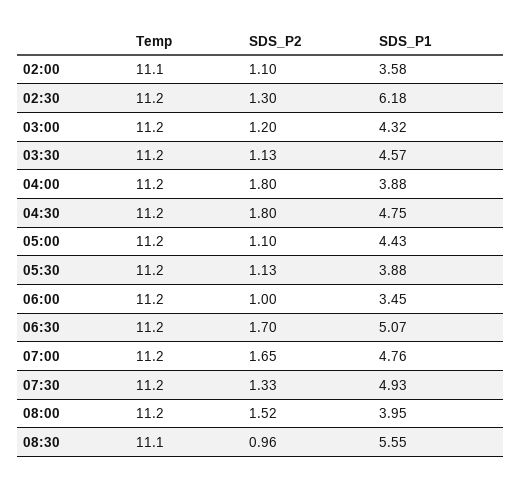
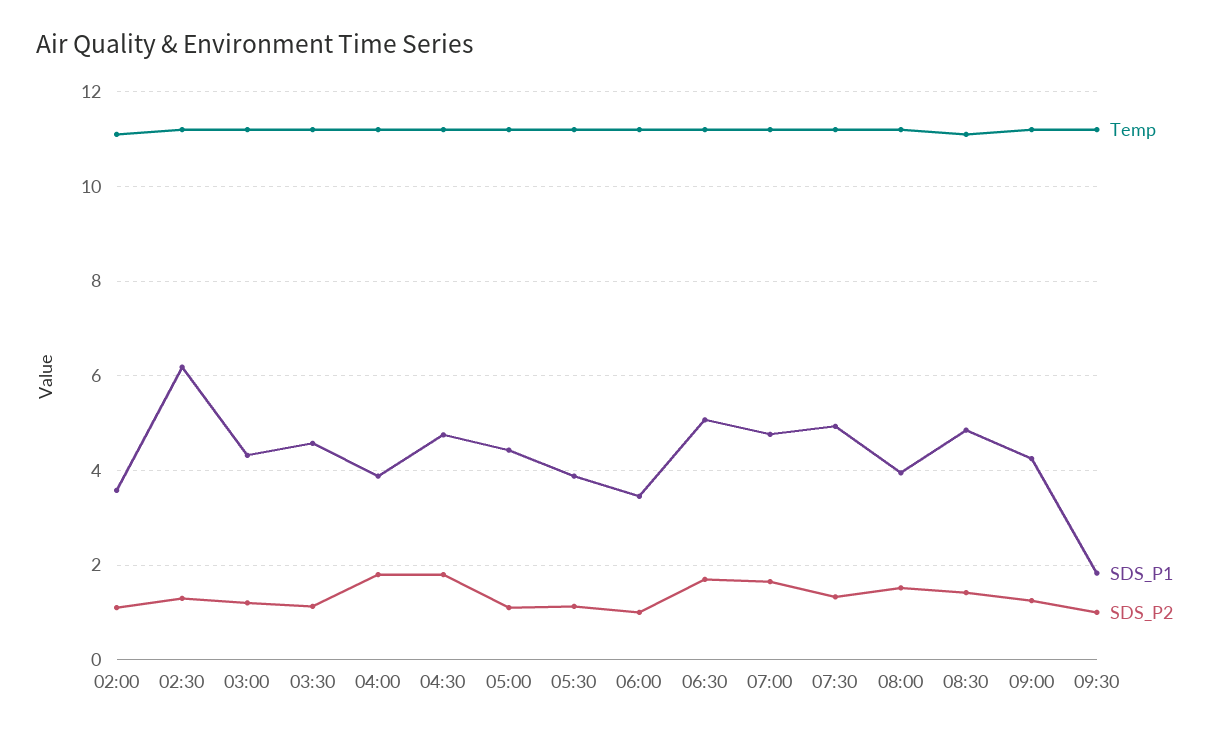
SDS_P2, 08:30: 0.96 -> 1.4
SDS_P1, 08:30: 5.55 -> 4.8
Temp, 09:00: none -> 11.2
SDS_P1, 09:00: none -> 4.2
SDS_P2, 09:00: none -> 1.2
Temp, 09:30: none -> 11.2
SDS_P1, 09:30: none -> 1.8
SDS_P2, 09:30: none -> 1

